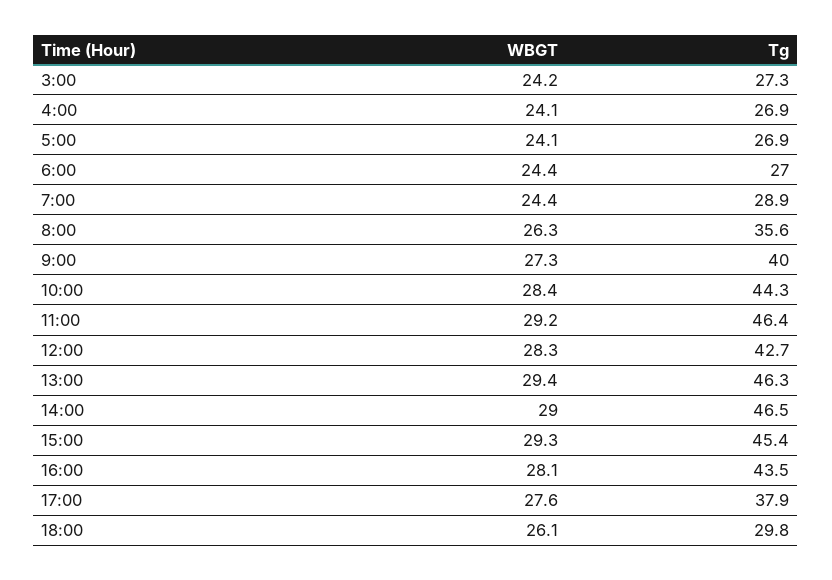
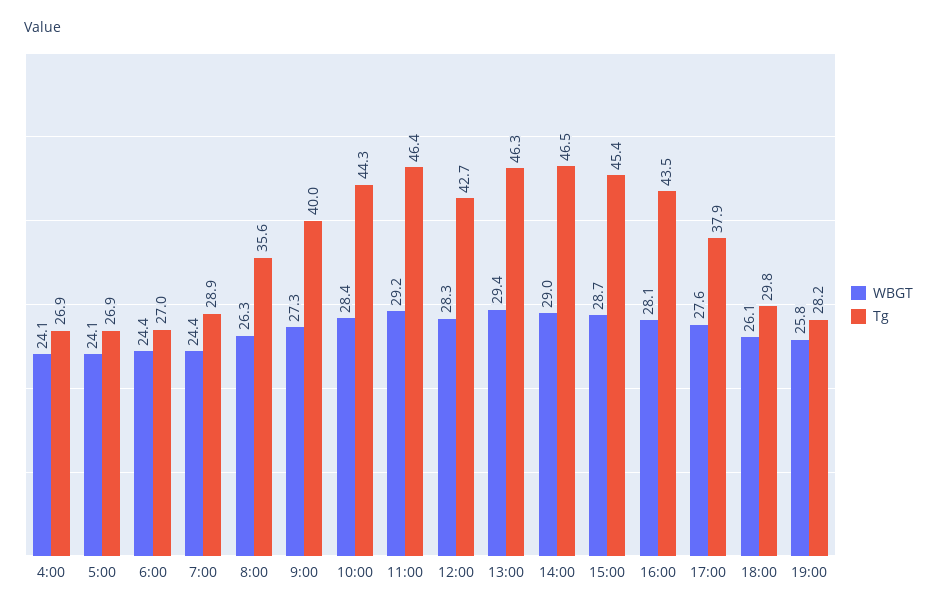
WBGT, 3:00: 24.2 -> none
Tg, 3:00: 27.3 -> none
WBGT, 15:00: 29.3 -> 28.7
WBGT, 19:00: none -> 25.8
Tg, 19:00: none -> 28.2

